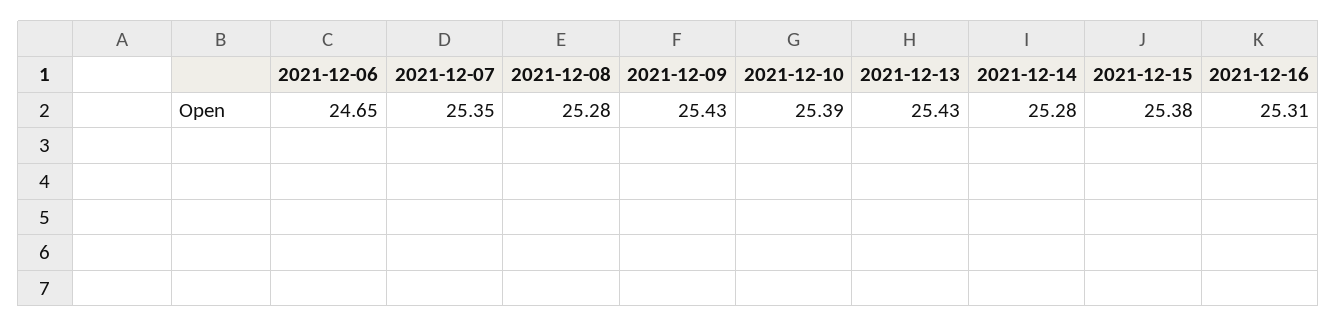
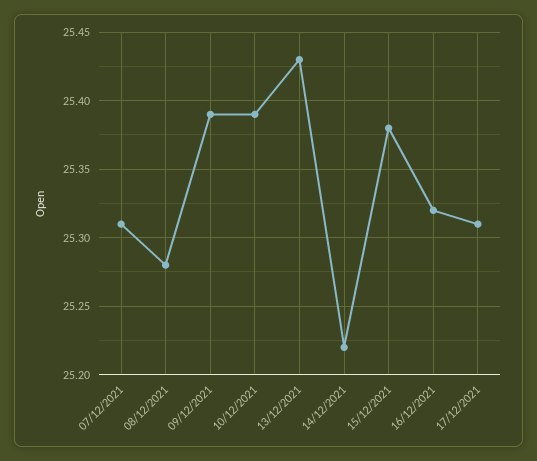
2021-12-06: 24.65 -> none
2021-12-07: 25.35 -> 25.31
2021-12-09: 25.43 -> 25.39
2021-12-14: 25.28 -> 25.22
2021-12-16: 25.31 -> 25.32
17/12/2021: none -> 25.31

